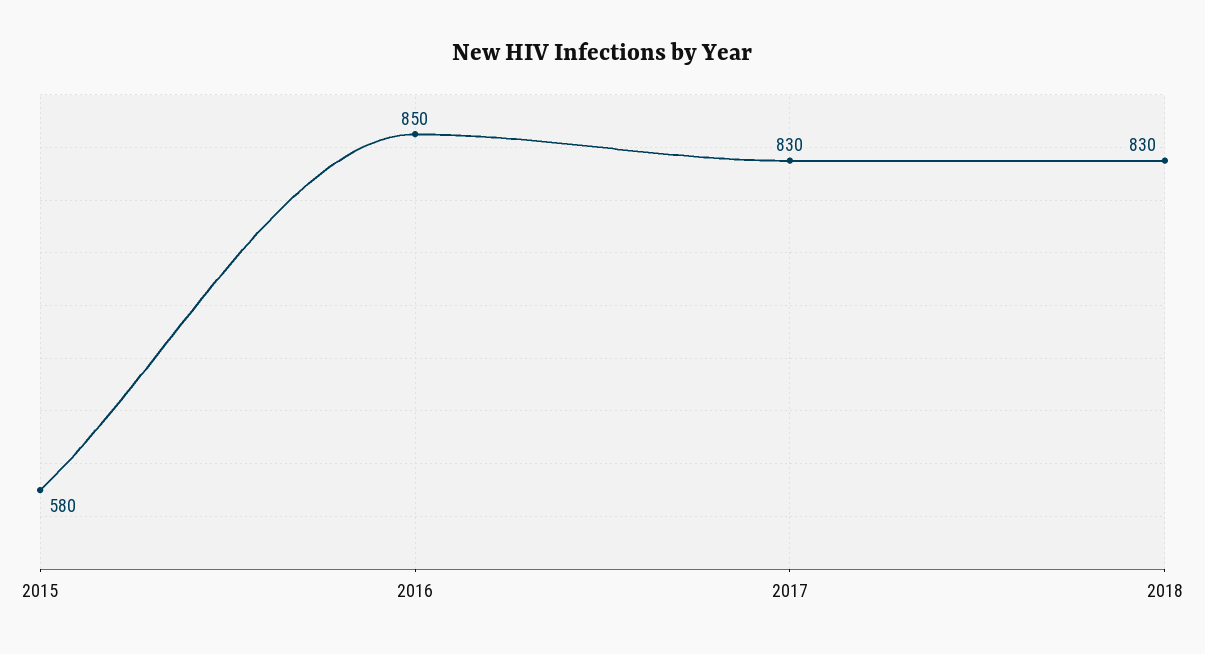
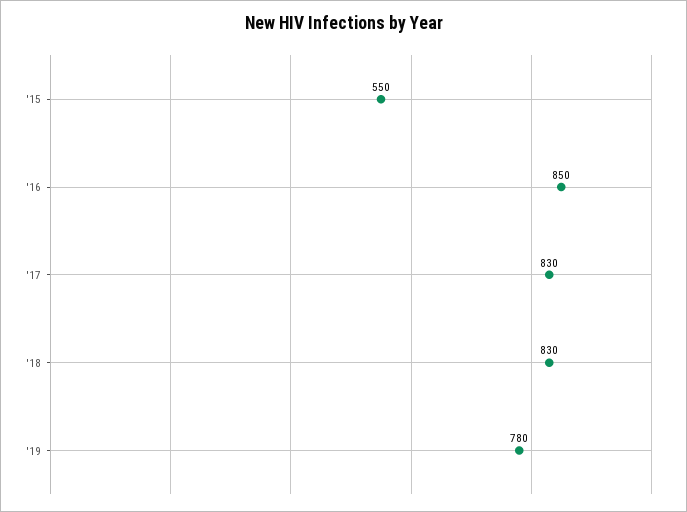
2015: 580 -> 550
'19: none -> 780

